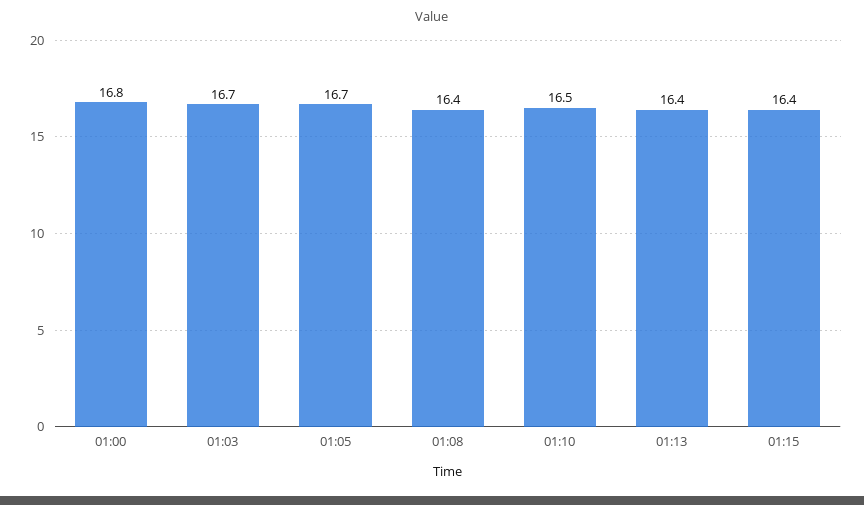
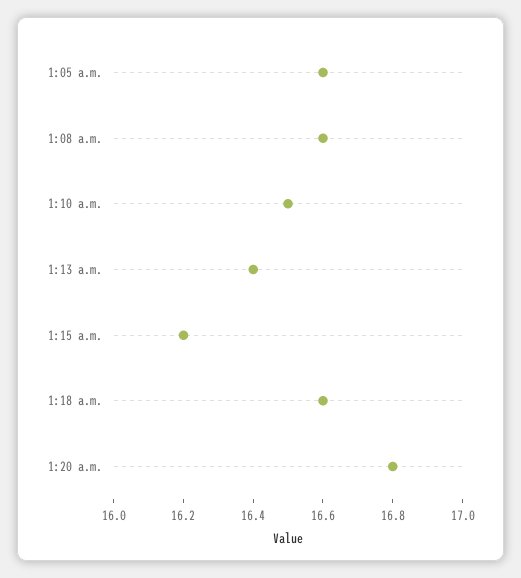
01:00: 16.8 -> none
01:03: 16.7 -> none
01:05: 16.7 -> 16.6
01:08: 16.4 -> 16.6
01:15: 16.4 -> 16.2
1:18 a.m.: none -> 16.6
1:20 a.m.: none -> 16.8

